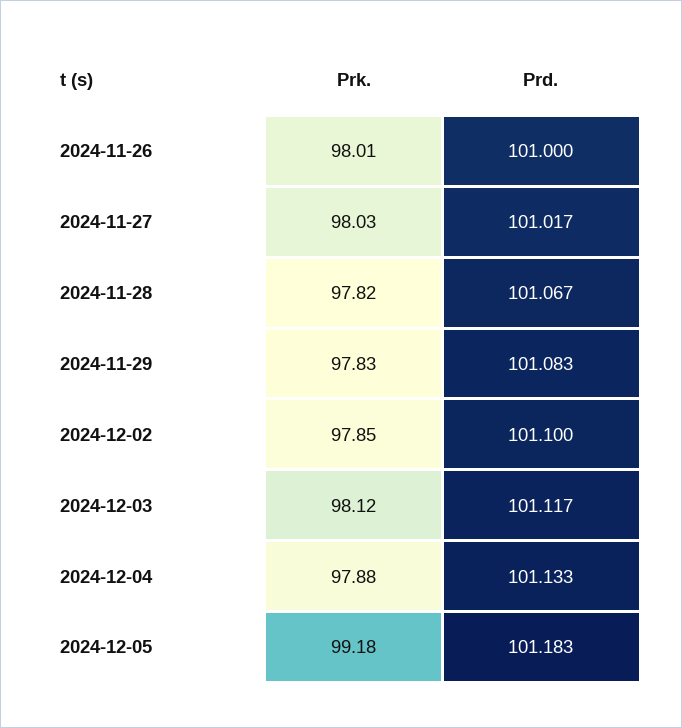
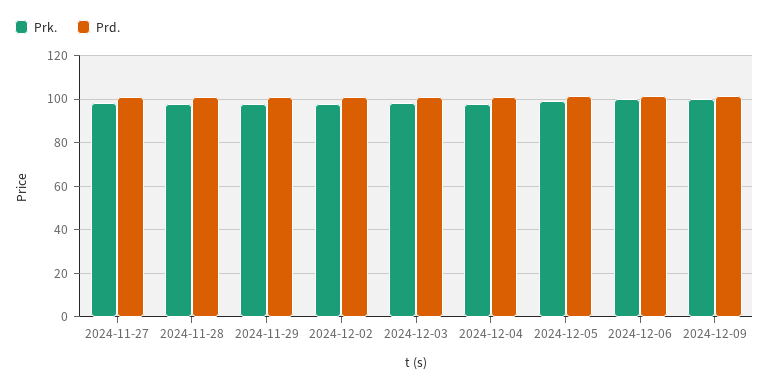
Prk., 2024-11-26: 98.01 -> none
Prd., 2024-11-26: 101 -> none
Prk., 2024-12-06: none -> 100
Prd., 2024-12-06: none -> 100
Prk., 2024-12-09: none -> 100
Prd., 2024-12-09: none -> 100

